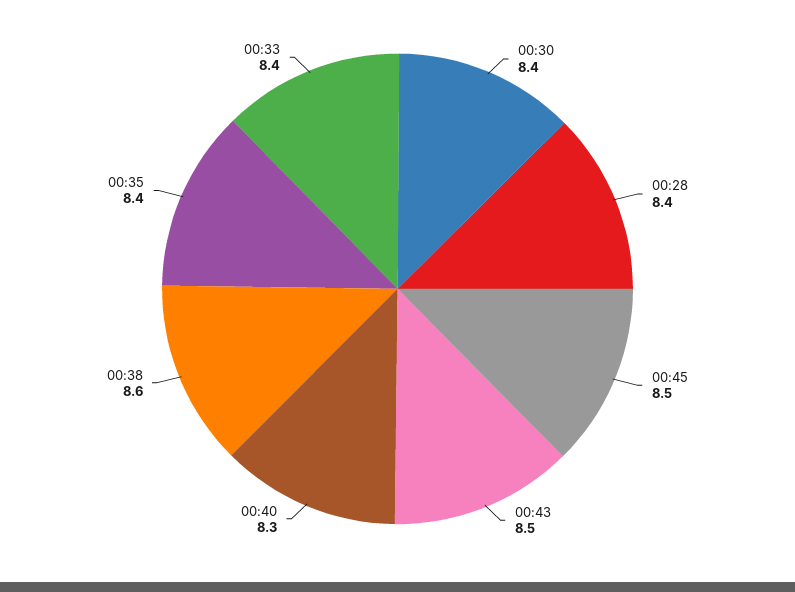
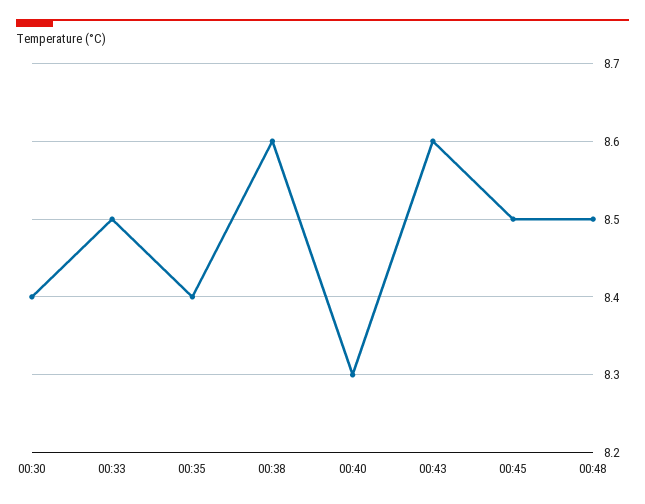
00:28: 8.4 -> none
00:43: 8.5 -> 8.6
00:33: 8.4 -> 8.5
00:48: none -> 8.5

